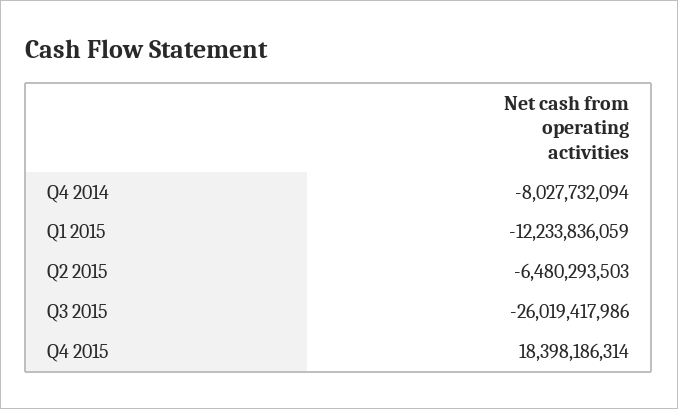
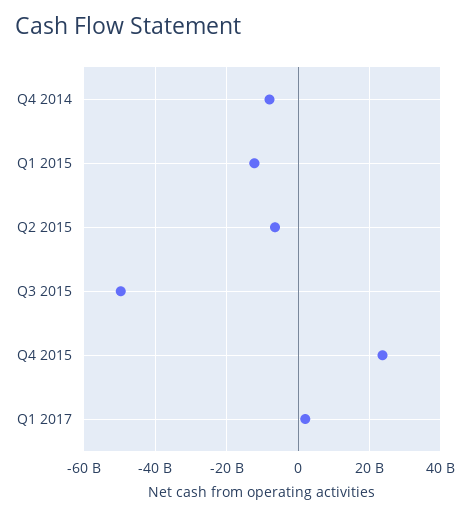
Q3 2015: -26019417986 -> -50000000000
Q4 2015: 18398186314 -> 24000000000
Q1 2017: none -> 2000000000

